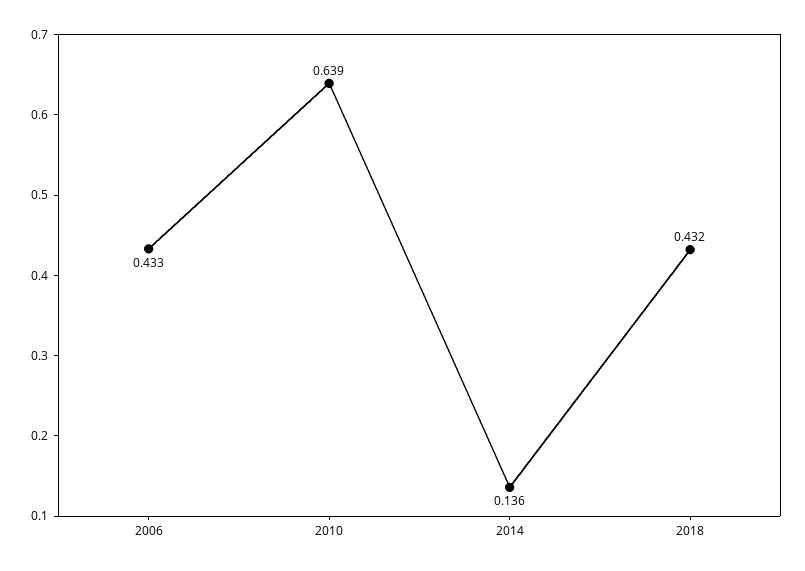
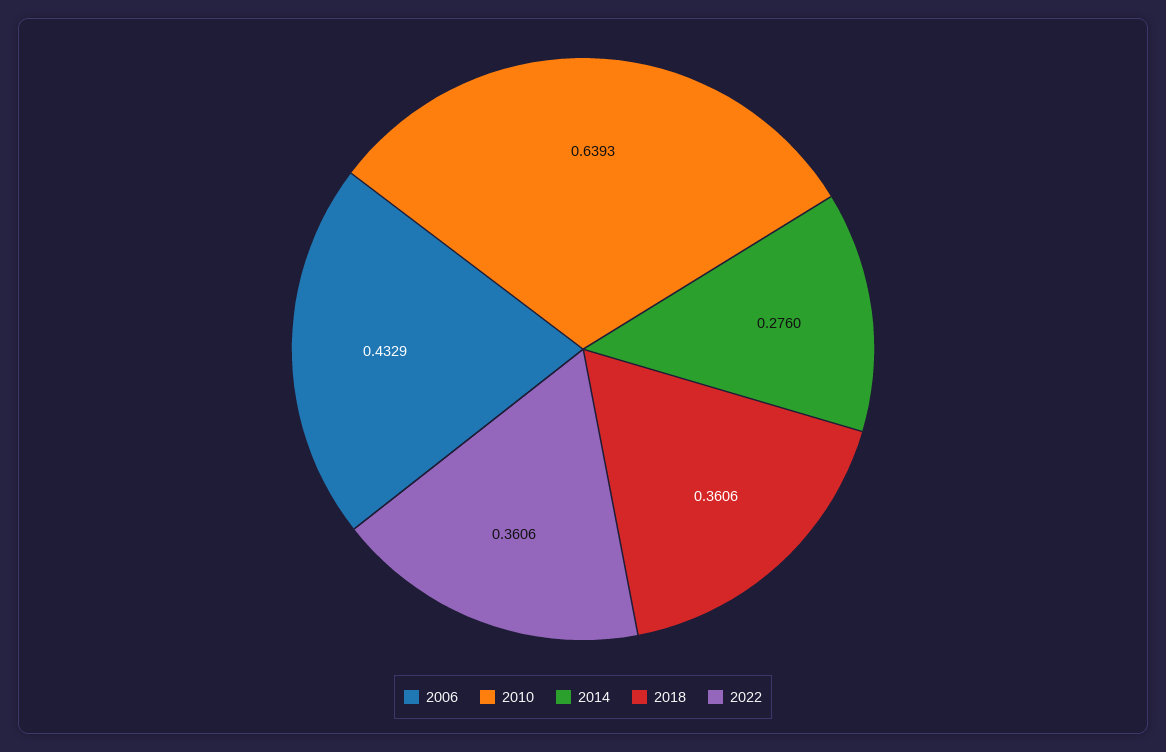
2014: 0.136 -> 0.276
2018: 0.432 -> 0.3606
2022: none -> 0.3606

